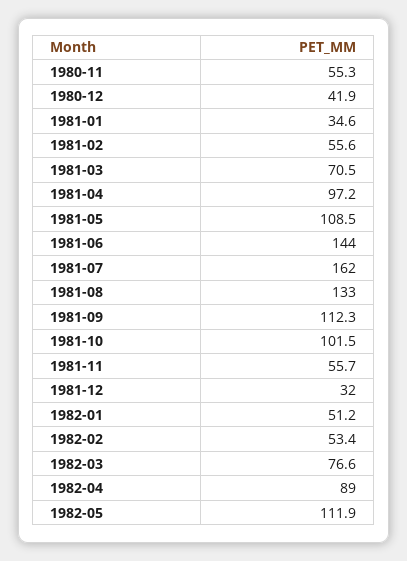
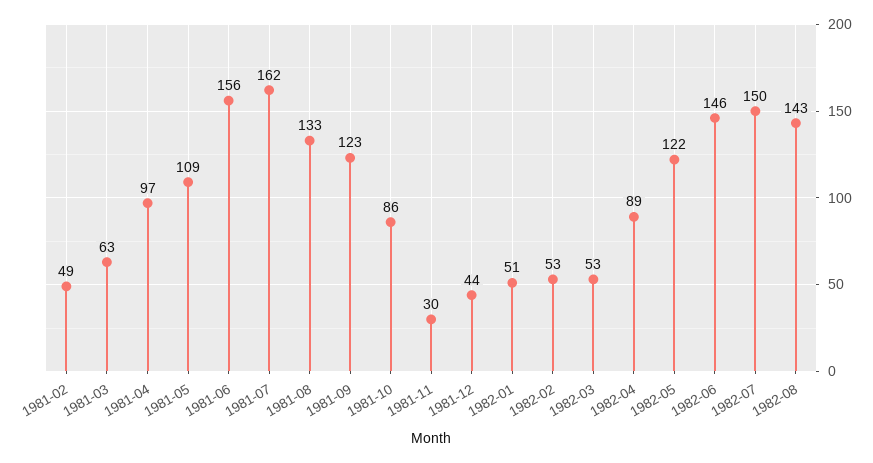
1980-11: 55.3 -> none
1980-12: 41.9 -> none
1981-01: 34.6 -> none
1981-02: 55.6 -> 49
1981-03: 70.5 -> 63
1981-06: 144 -> 156
1981-09: 112.3 -> 123
1981-10: 101.5 -> 86
1981-11: 55.7 -> 30
1981-12: 32 -> 44
1982-03: 76.6 -> 53
1982-05: 111.9 -> 122
1982-06: none -> 146
1982-07: none -> 150
1982-08: none -> 143

